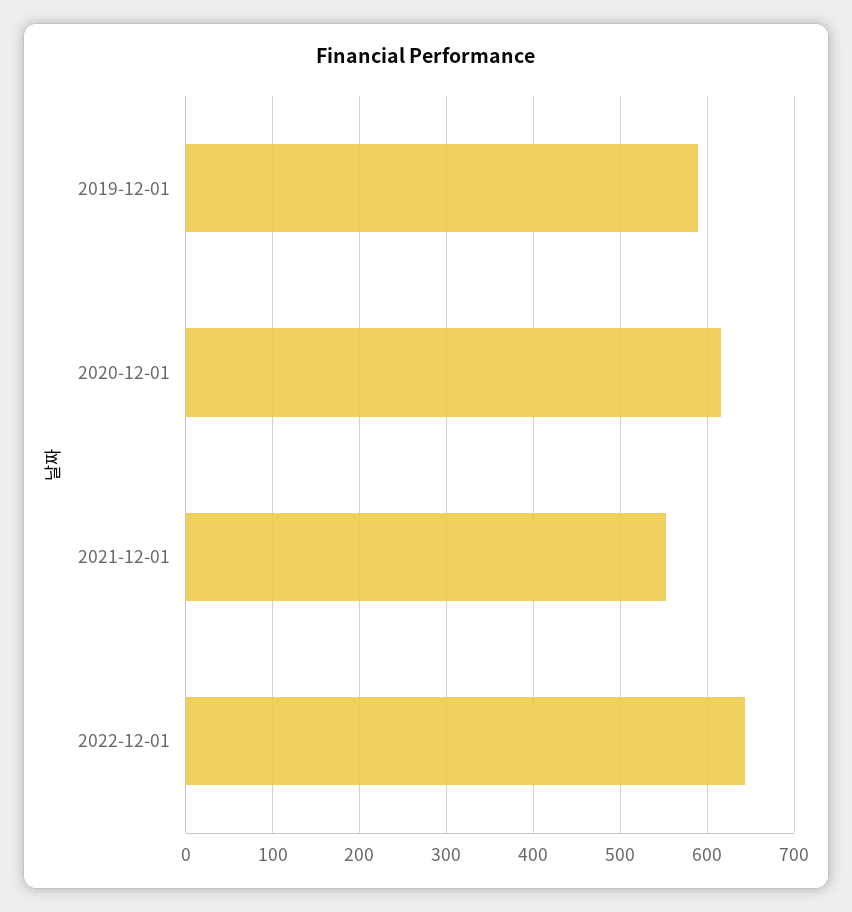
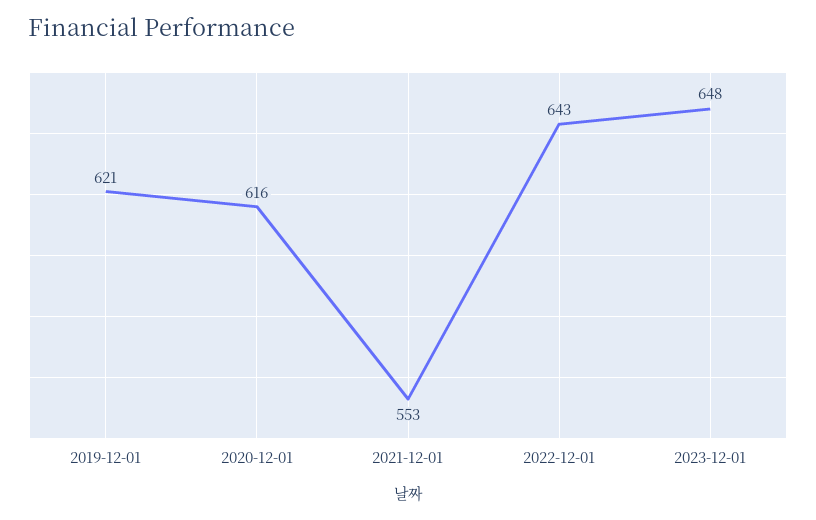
2019-12-01: 590 -> 621
2023-12-01: none -> 648

